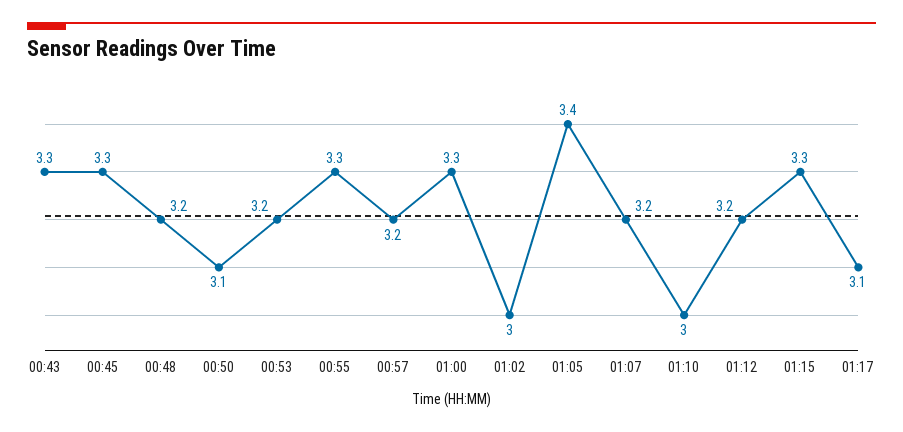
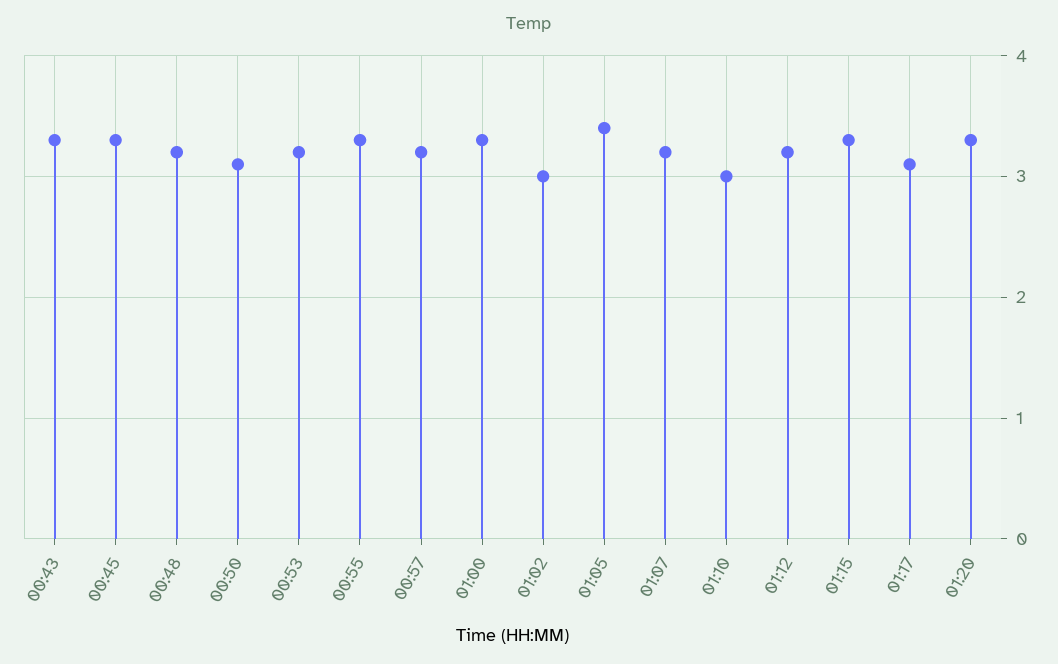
01:20: none -> 3.3

